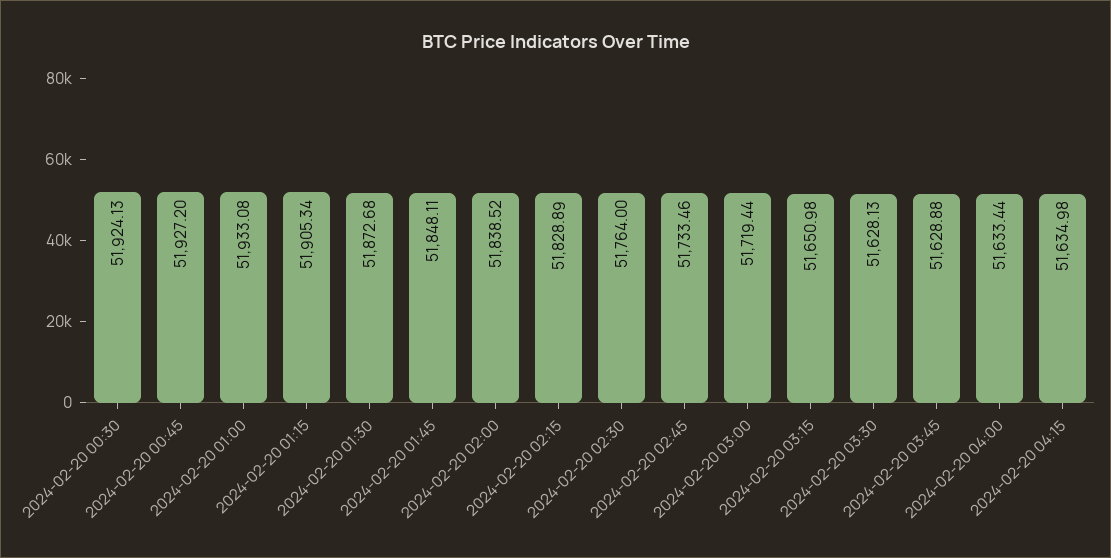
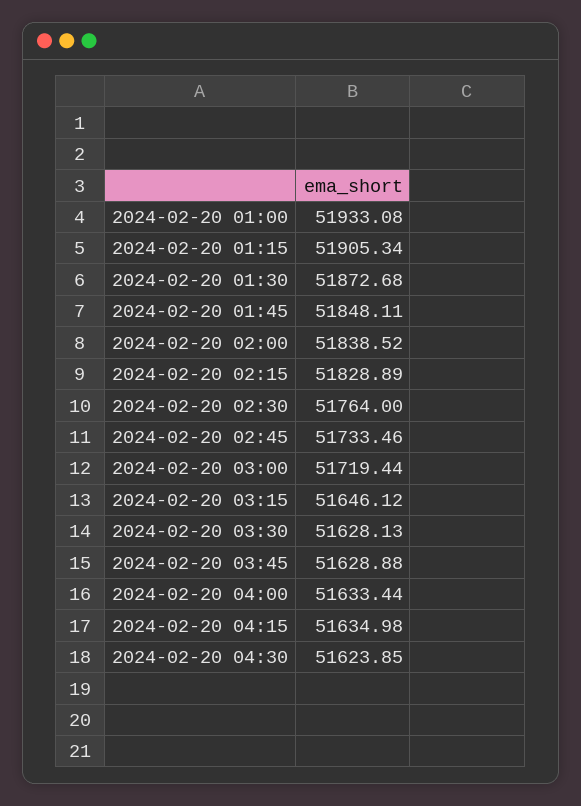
2024-02-20 00:30: 51924.13 -> none
2024-02-20 00:45: 51927.2 -> none
2024-02-20 03:15: 51650.98 -> 51646.12
2024-02-20 04:30: none -> 51623.85

